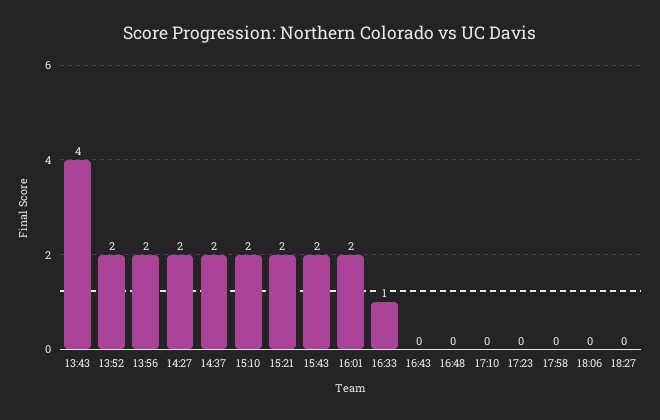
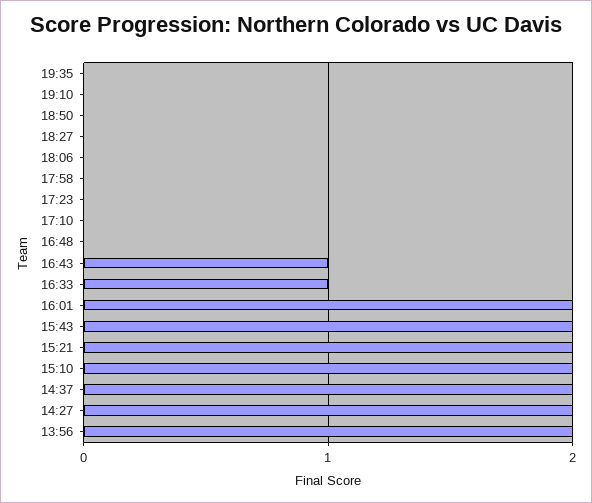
13:43: 4 -> none
13:52: 2 -> none
16:43: 0 -> 1
19:35: none -> 0
19:10: none -> 0
18:50: none -> 0

